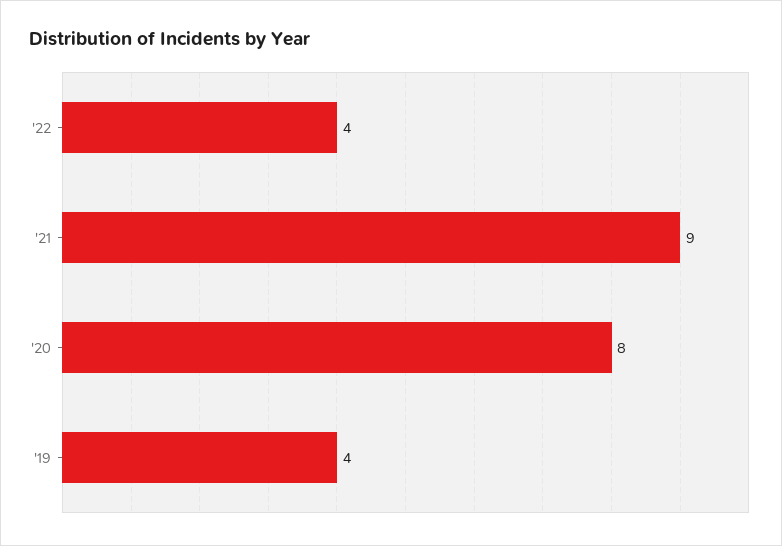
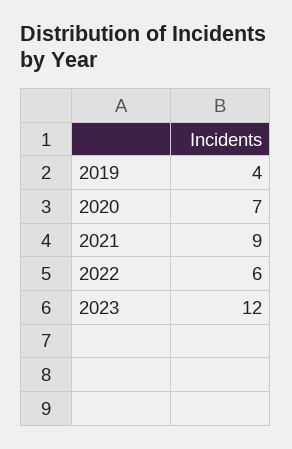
'22: 4 -> 6
'20: 8 -> 7
2023: none -> 12

